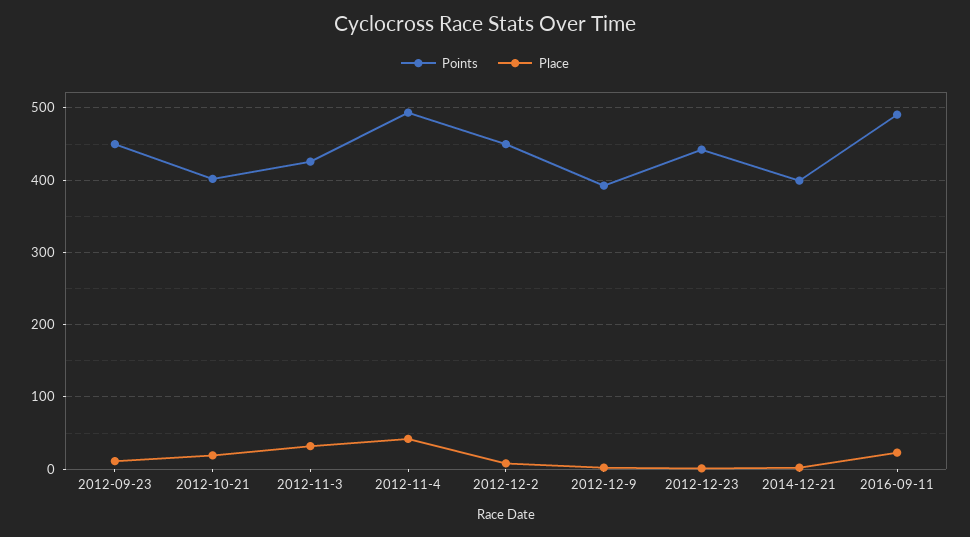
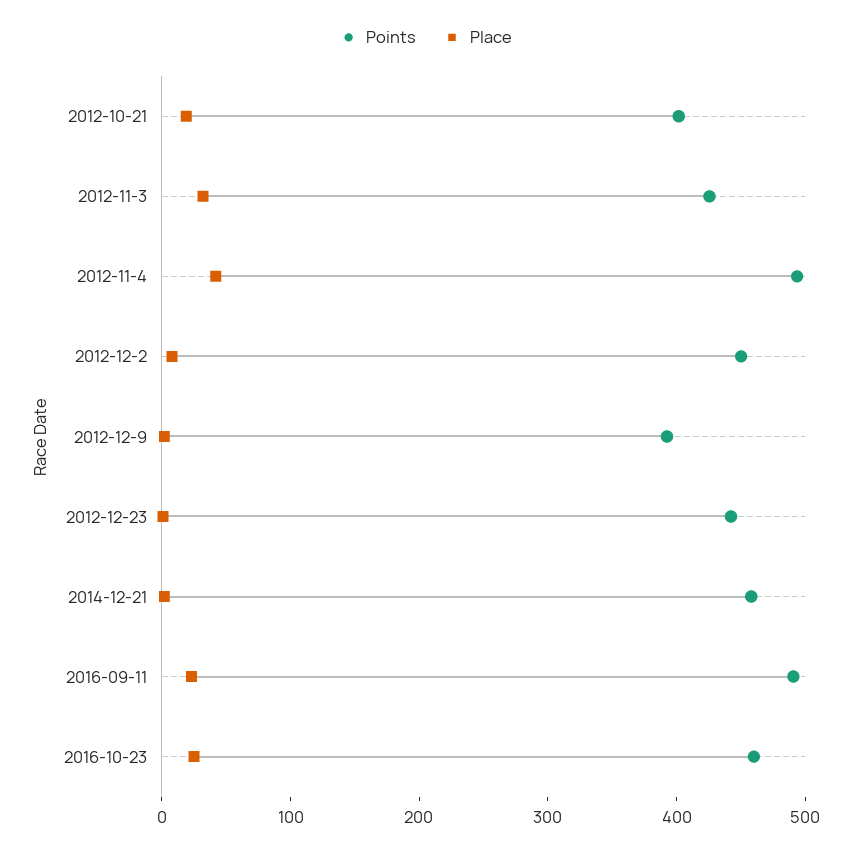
Points, 2012-09-23: 450 -> none
Place, 2012-09-23: 10 -> none
Points, 2014-12-21: 400 -> 460
Points, 2016-10-23: none -> 460
Place, 2016-10-23: none -> 20

